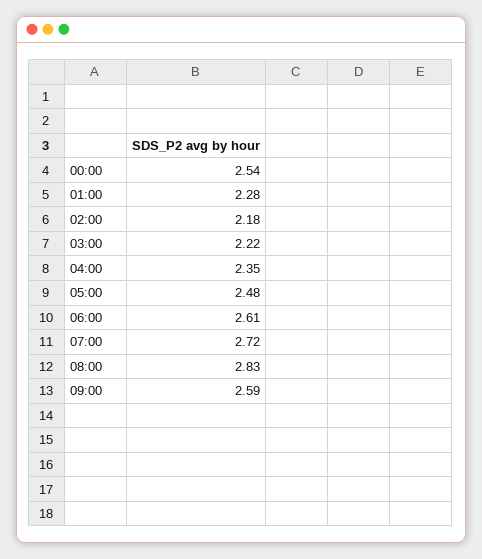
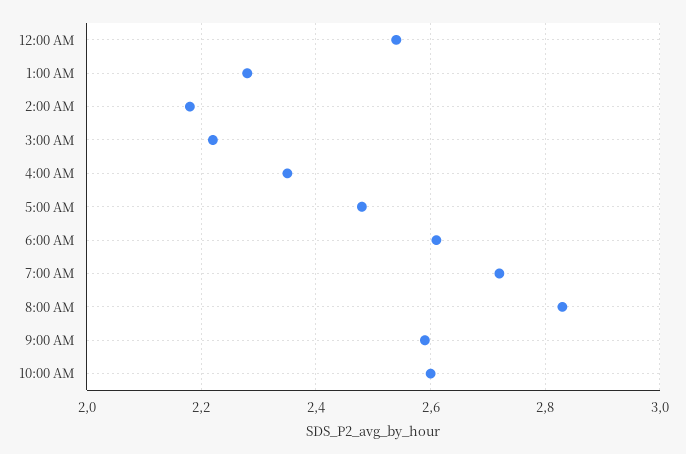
10:00 AM: none -> 2.6

